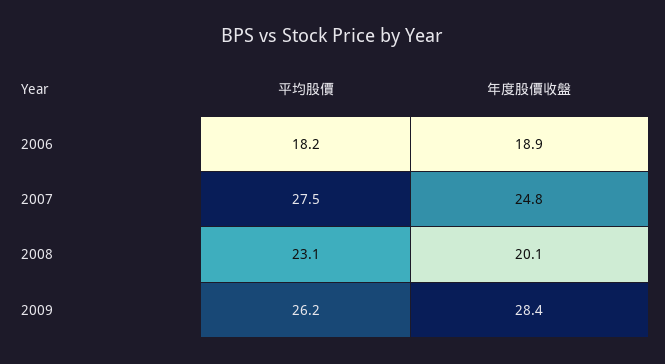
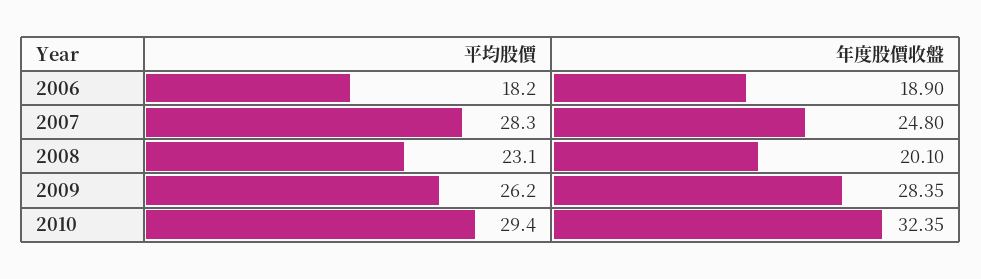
平均股價, 2007: 27.5 -> 28.3
平均股價, 2010: none -> 29.4
年度股價收盤, 2010: none -> 32.35

